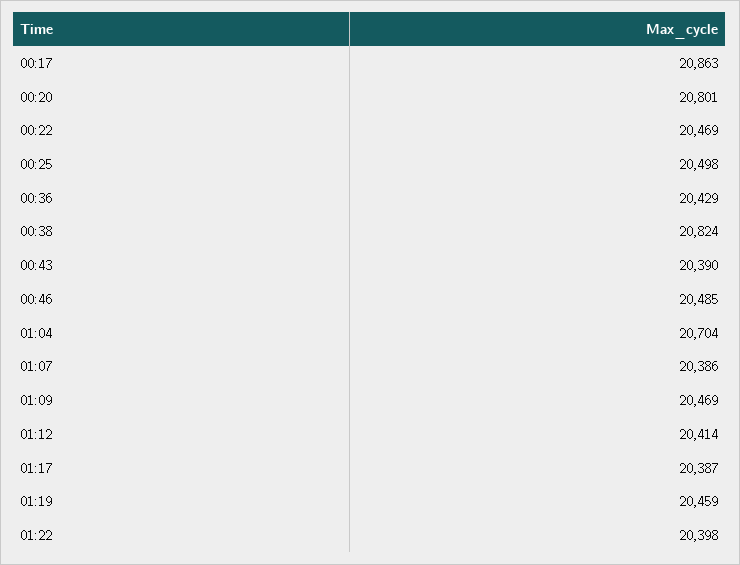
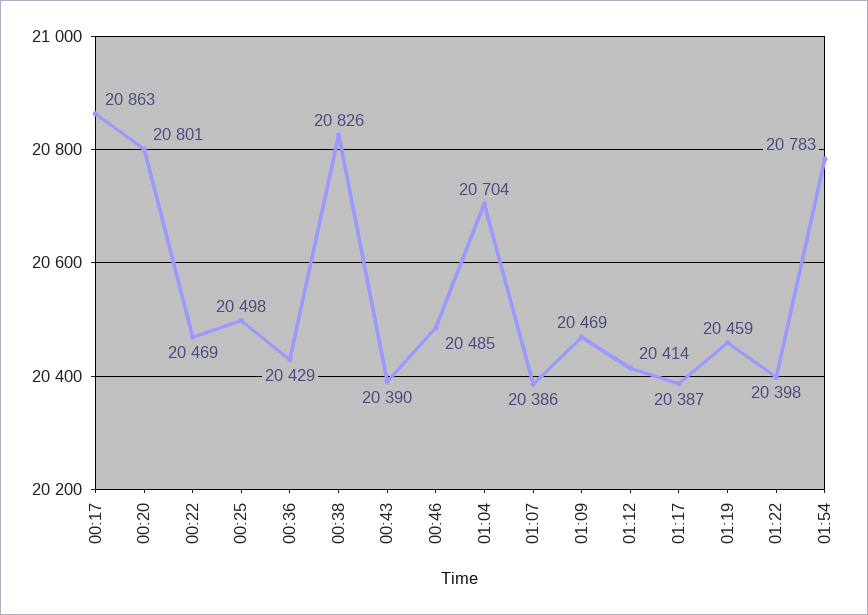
00:38: 20824 -> 20826
01:54: none -> 20783

